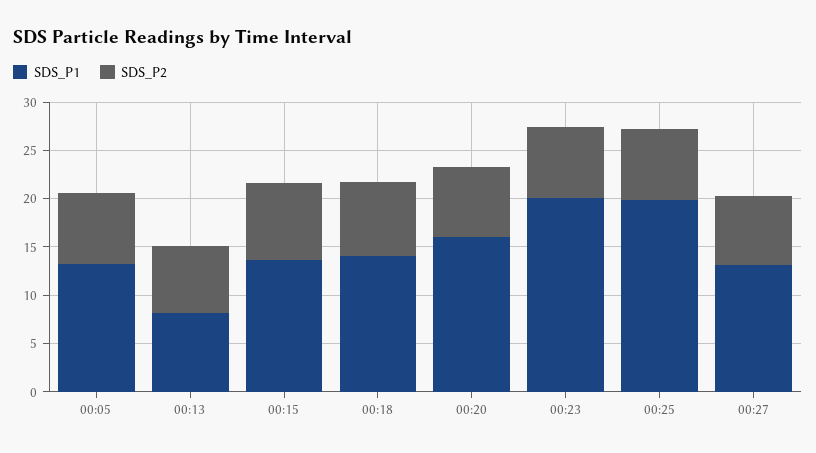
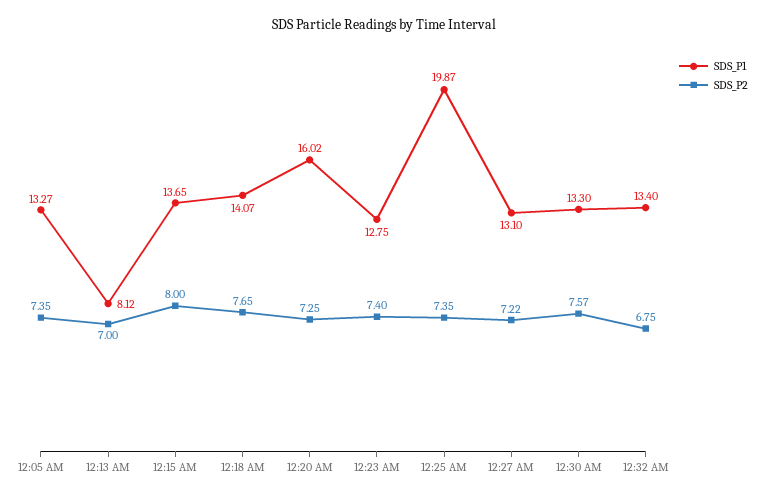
SDS_P1, 00:23: 20 -> 12.75
SDS_P1, 12:30 AM: none -> 13.3
SDS_P2, 12:30 AM: none -> 7.57
SDS_P1, 12:32 AM: none -> 13.4
SDS_P2, 12:32 AM: none -> 6.75

